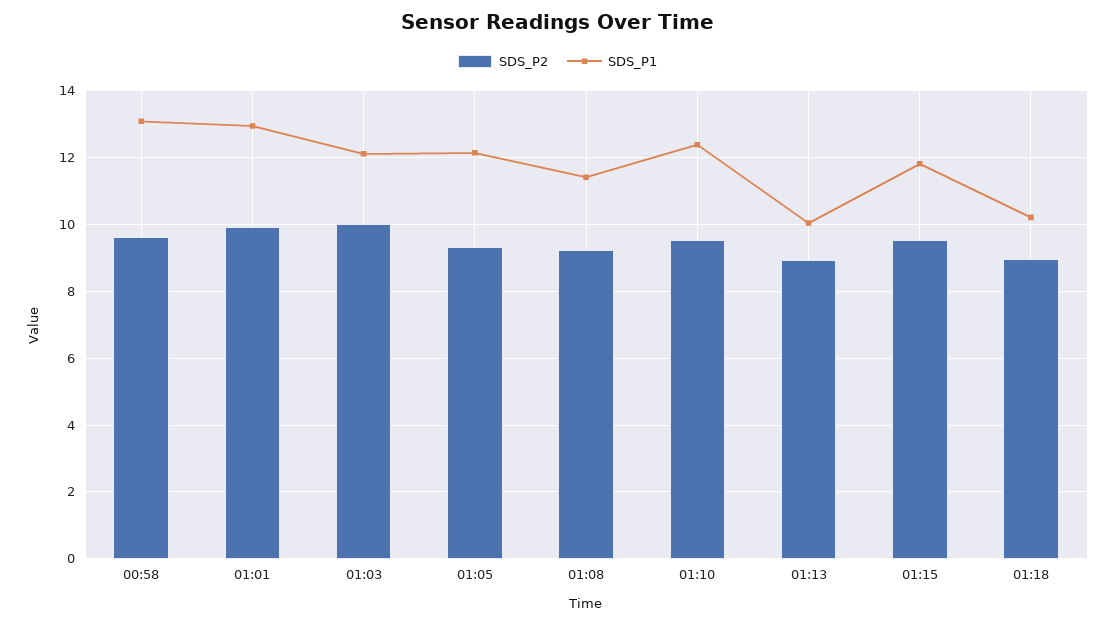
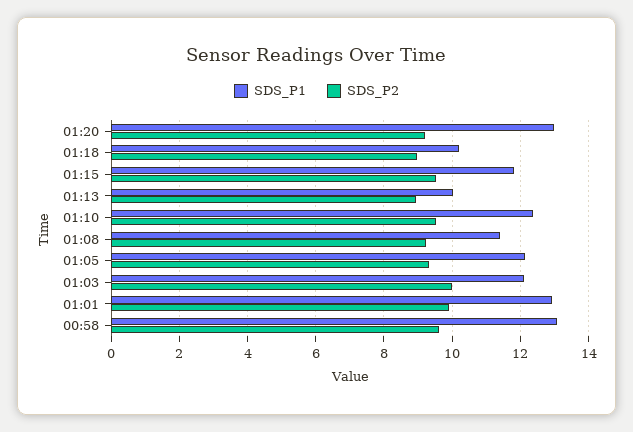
SDS_P1, 01:20: none -> 13
SDS_P2, 01:20: none -> 9.2

